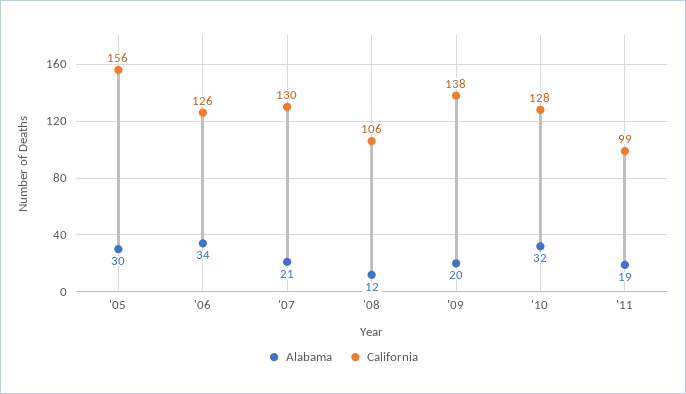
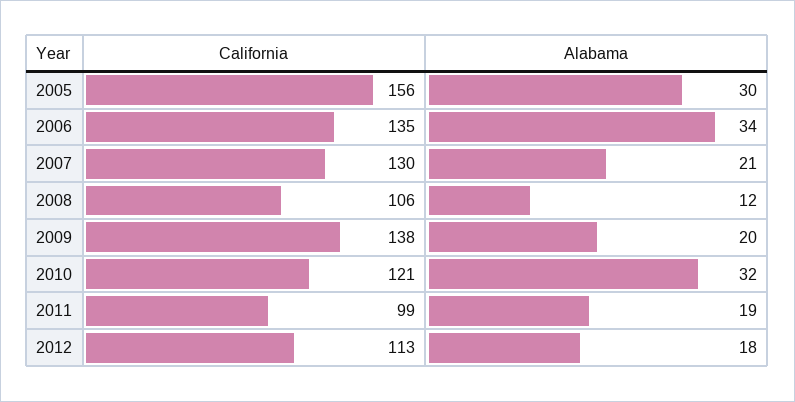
California, '06: 126 -> 135
California, '10: 128 -> 121
California, 2012: none -> 113
Alabama, 2012: none -> 18

